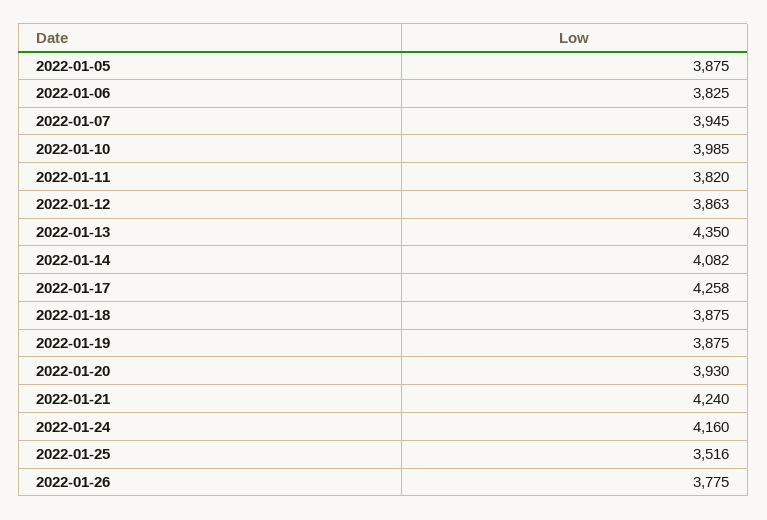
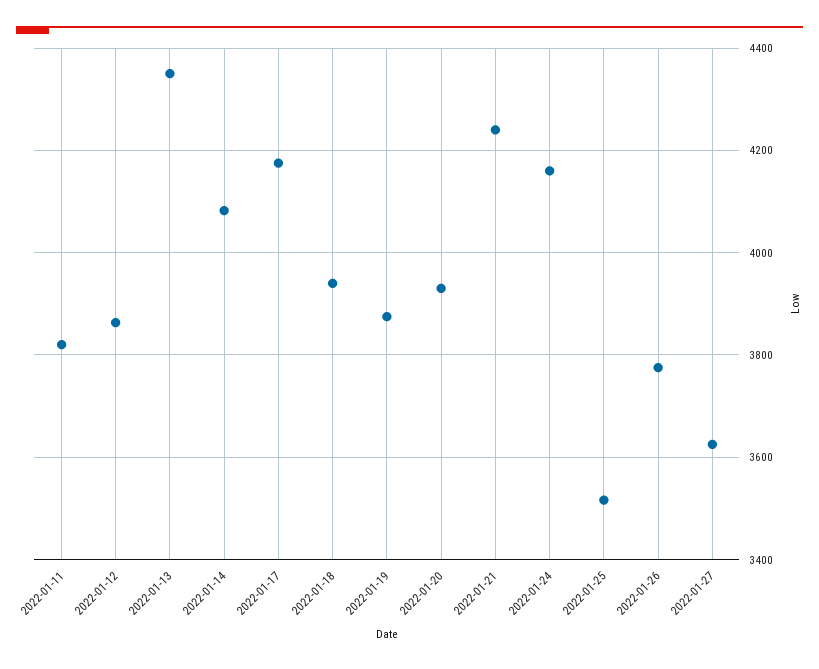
2022-01-05: 3875 -> none
2022-01-06: 3825 -> none
2022-01-07: 3945 -> none
2022-01-10: 3985 -> none
2022-01-17: 4258 -> 4180
2022-01-18: 3875 -> 3940
2022-01-27: none -> 3620

